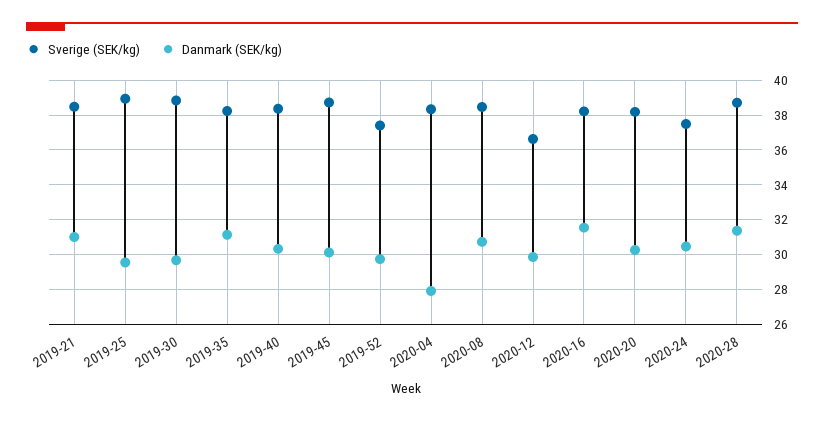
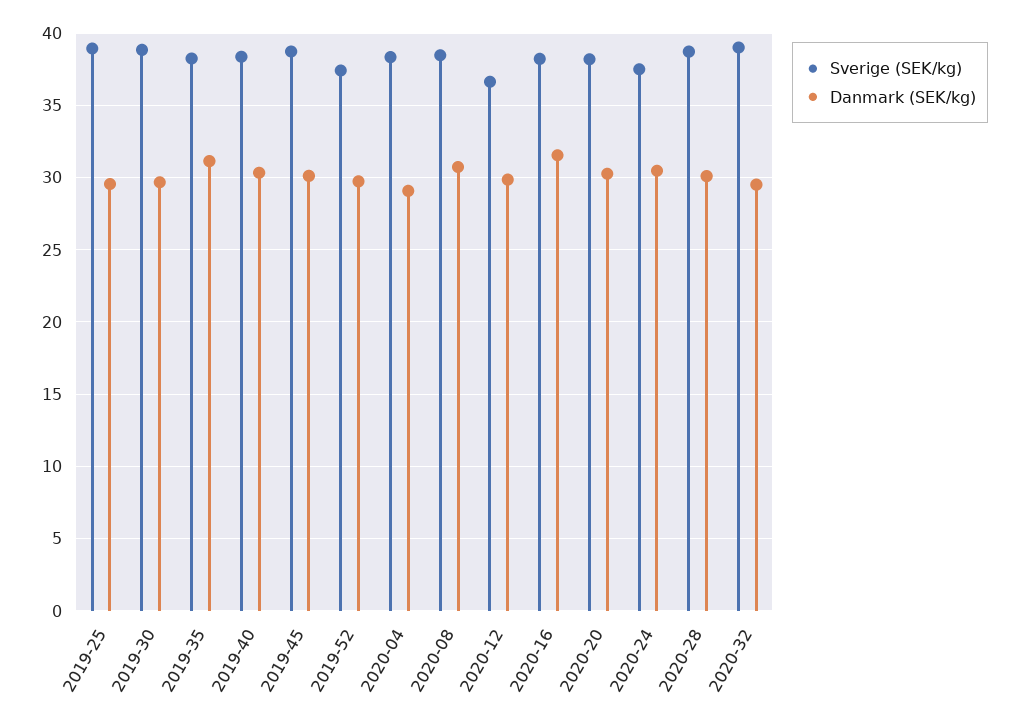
Sverige (SEK/kg), 2019-21: 38.5 -> none
Danmark (SEK/kg), 2019-21: 31 -> none
Danmark (SEK/kg), 2020-04: 28 -> 29
Danmark (SEK/kg), 2020-28: 31.5 -> 30
Sverige (SEK/kg), 2020-32: none -> 39
Danmark (SEK/kg), 2020-32: none -> 29.5

